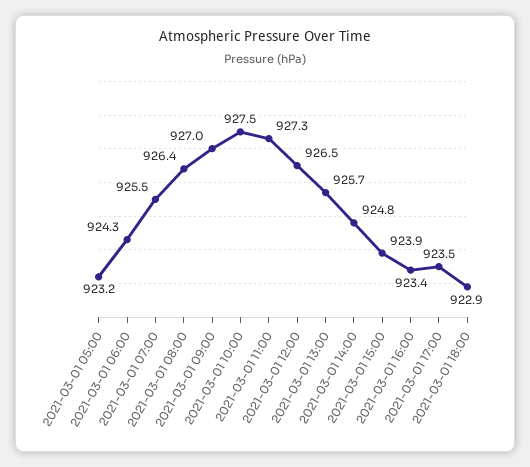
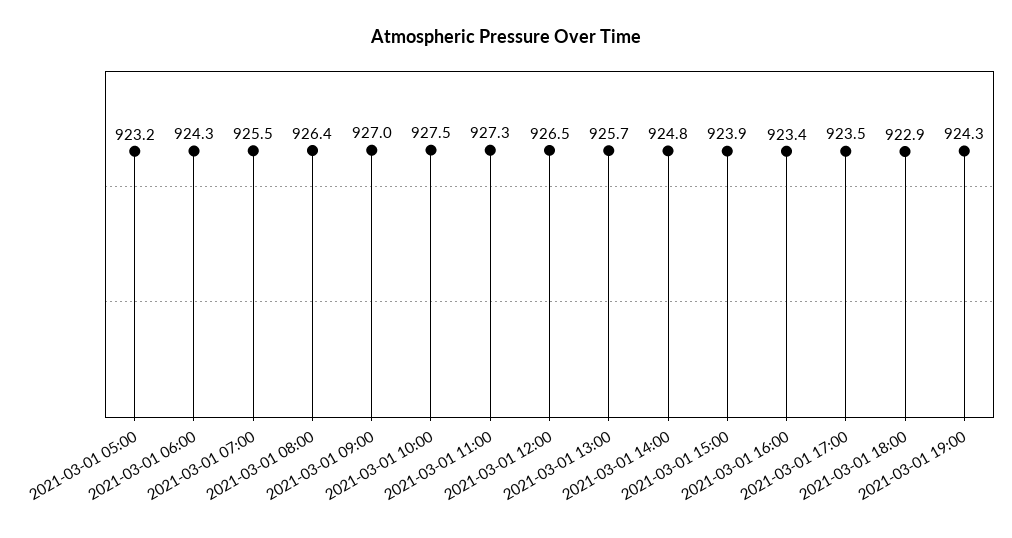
2021-03-01 19:00: none -> 924.3

